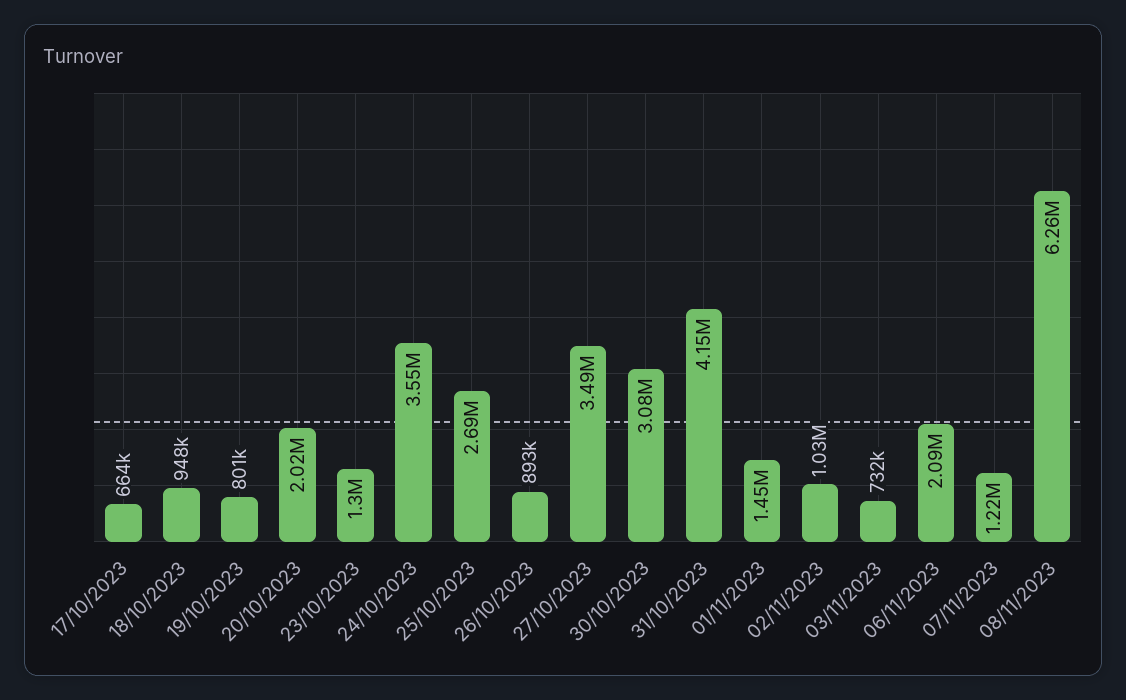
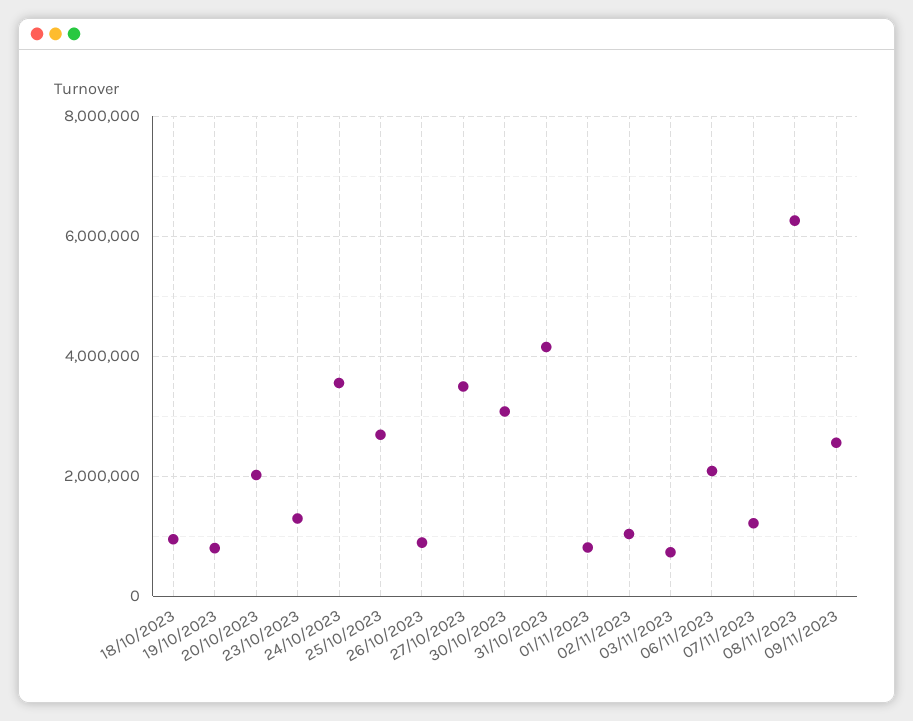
17/10/2023: 664000 -> none
01/11/2023: 1450000 -> 800000
09/11/2023: none -> 2600000

